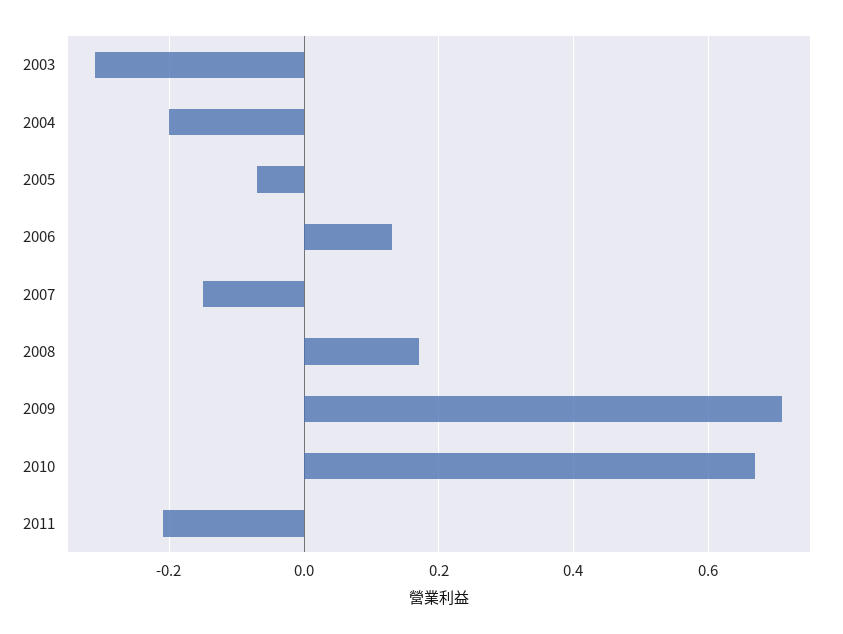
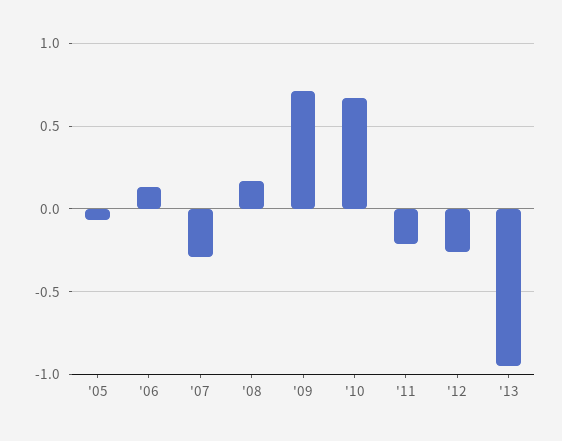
2003: -0.3 -> none
2004: -0.2 -> none
2007: -0.15 -> -0.3
'12: none -> -0.25
'13: none -> -0.95

